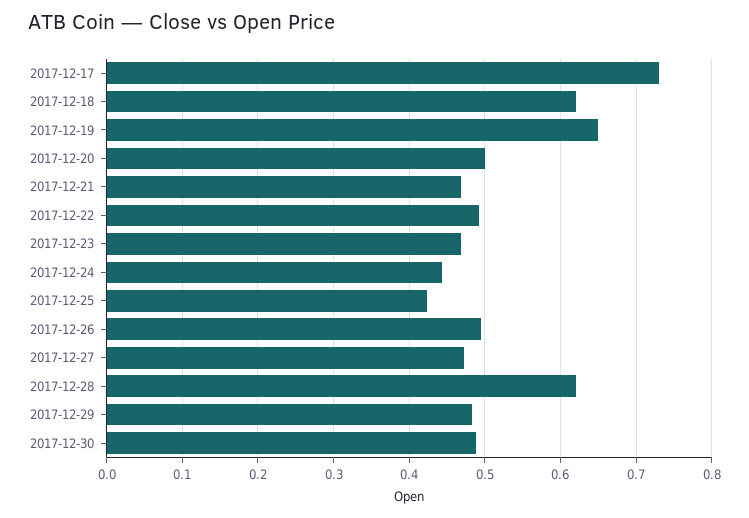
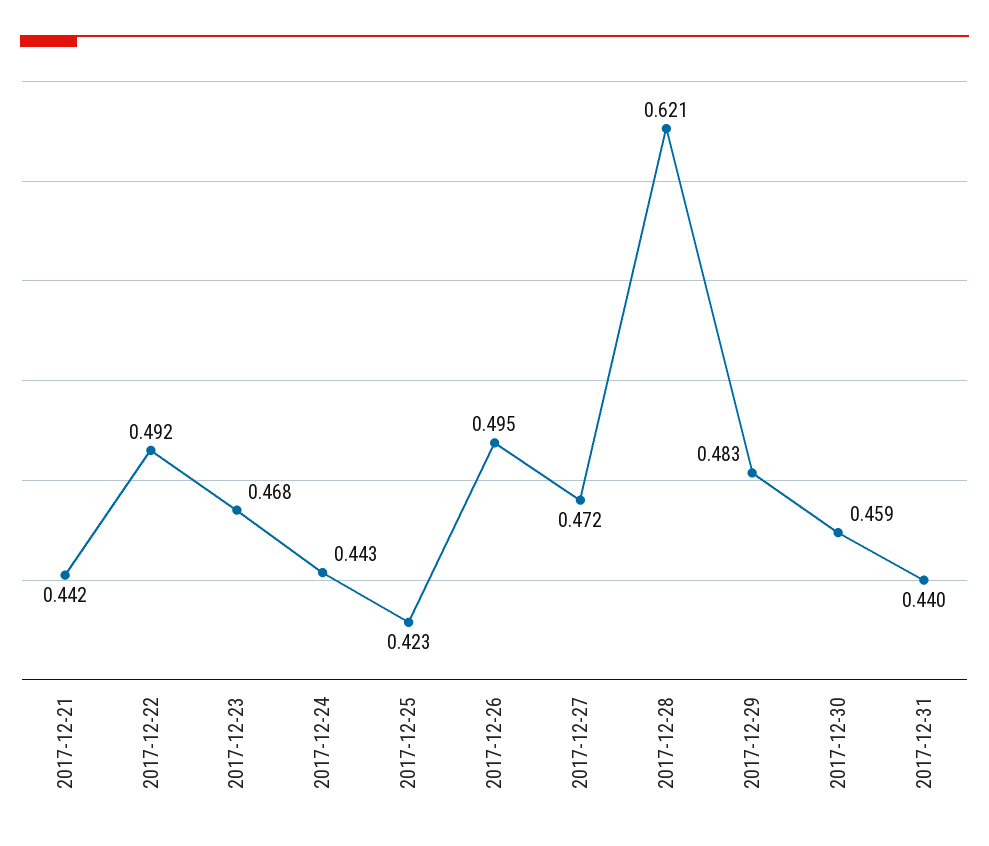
2017-12-17: 0.73 -> none
2017-12-18: 0.62 -> none
2017-12-19: 0.65 -> none
2017-12-20: 0.5 -> none
2017-12-21: 0.47 -> 0.442
2017-12-30: 0.49 -> 0.459
2017-12-31: none -> 0.44

